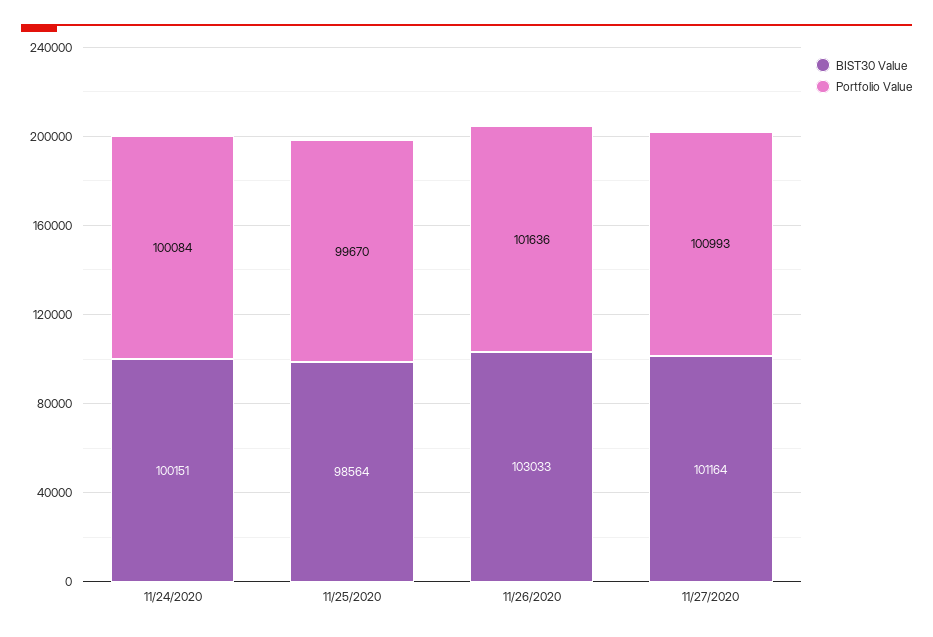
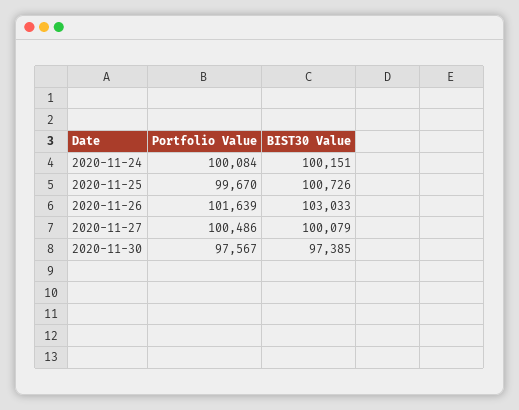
BIST30 Value, 11/25/2020: 98564 -> 100726
Portfolio Value, 11/26/2020: 101636 -> 101639
BIST30 Value, 11/27/2020: 101164 -> 100079
Portfolio Value, 11/27/2020: 100993 -> 100486
Portfolio Value, 2020-11-30: none -> 97567
BIST30 Value, 2020-11-30: none -> 97385

